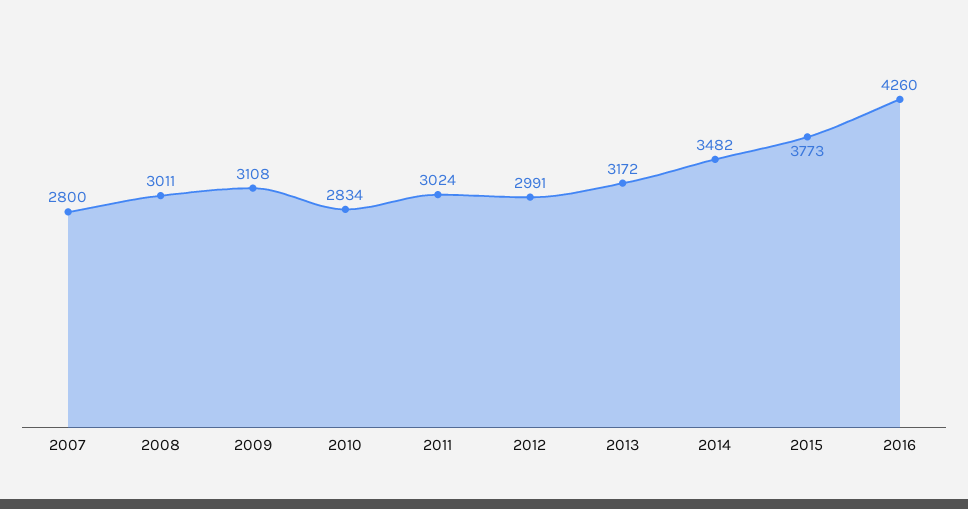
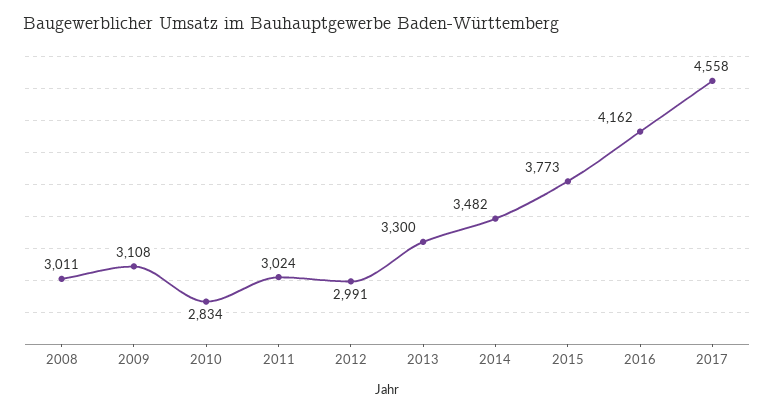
2007: 2800 -> none
2013: 3172 -> 3300
2016: 4260 -> 4162
2017: none -> 4558

